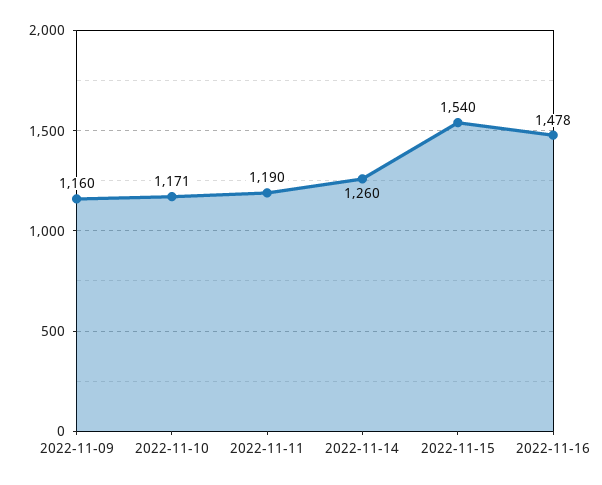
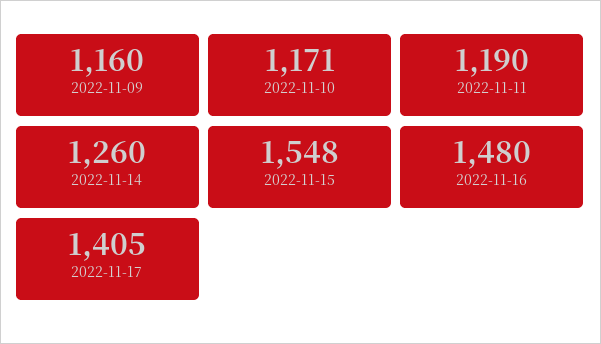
2022-11-15: 1540 -> 1548
2022-11-16: 1478 -> 1480
2022-11-17: none -> 1405

